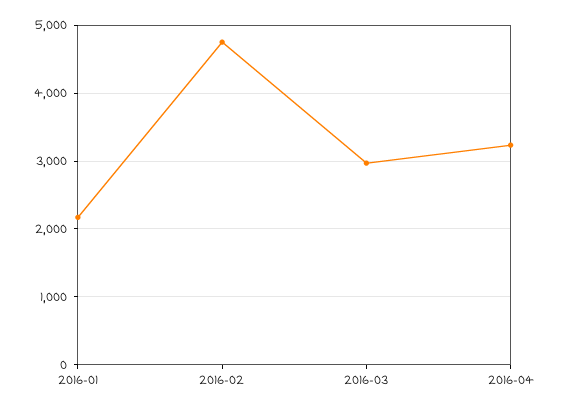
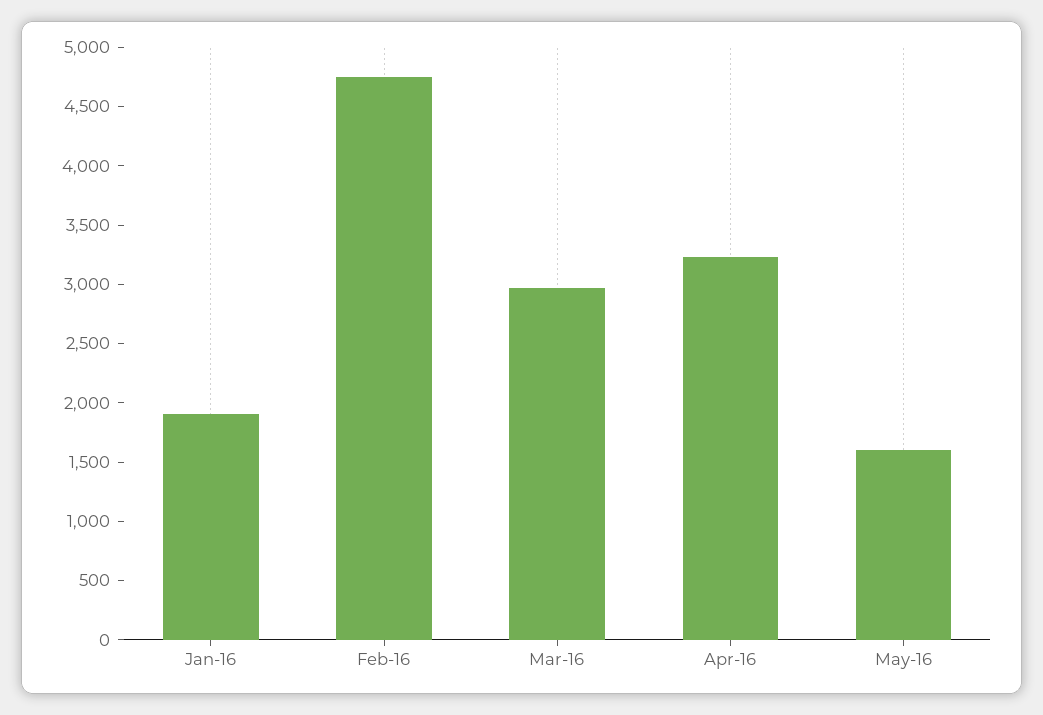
2016-01: 2200 -> 1900
May-16: none -> 1600

